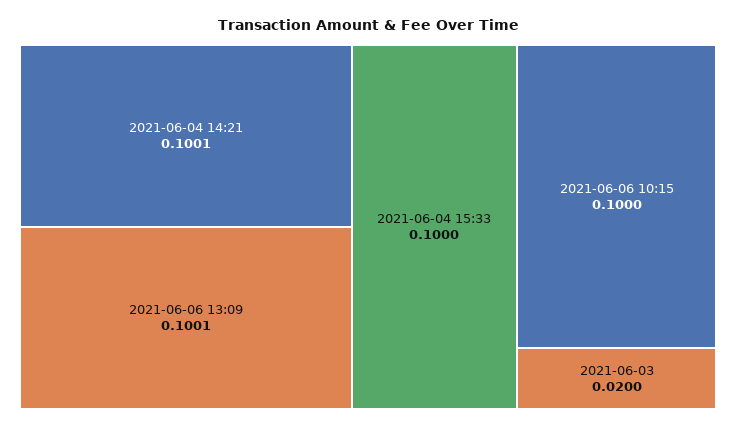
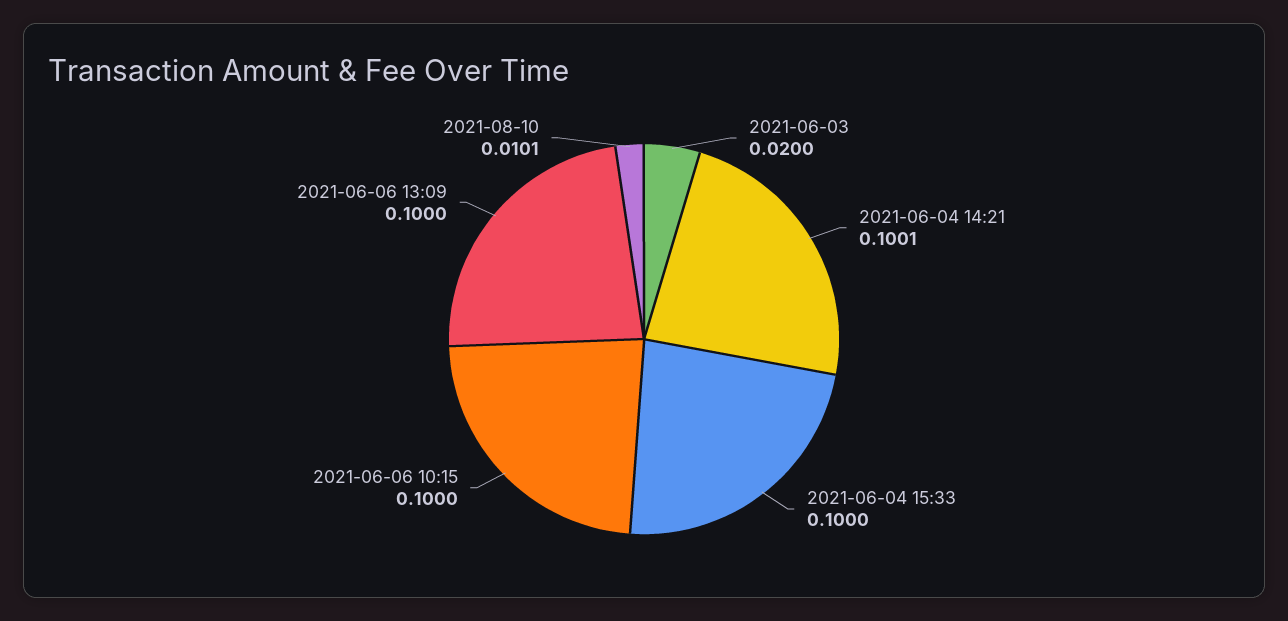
2021-06-06 13:09: 0.1001 -> 0.1
2021-08-10: none -> 0.0101

